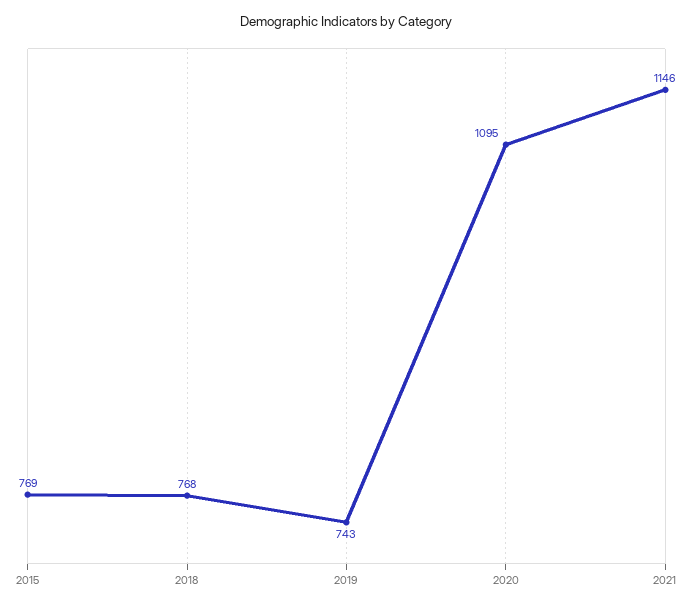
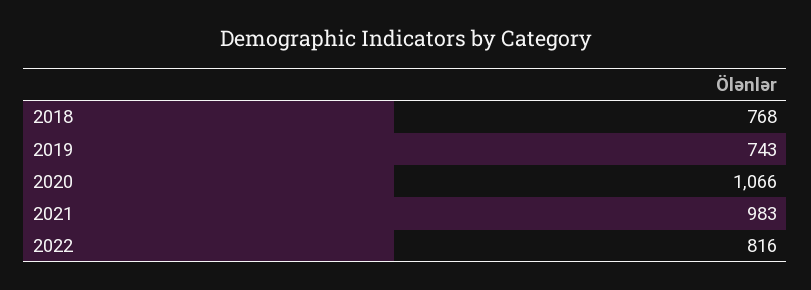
2015: 769 -> none
2020: 1095 -> 1066
2021: 1146 -> 983
2022: none -> 816

